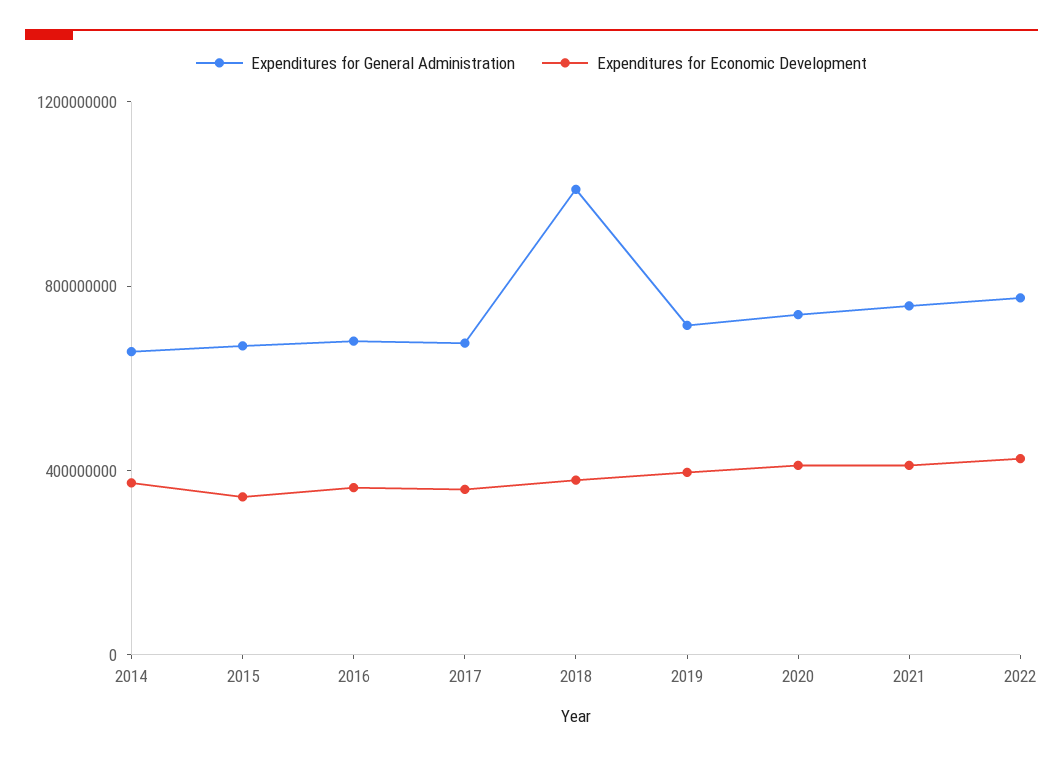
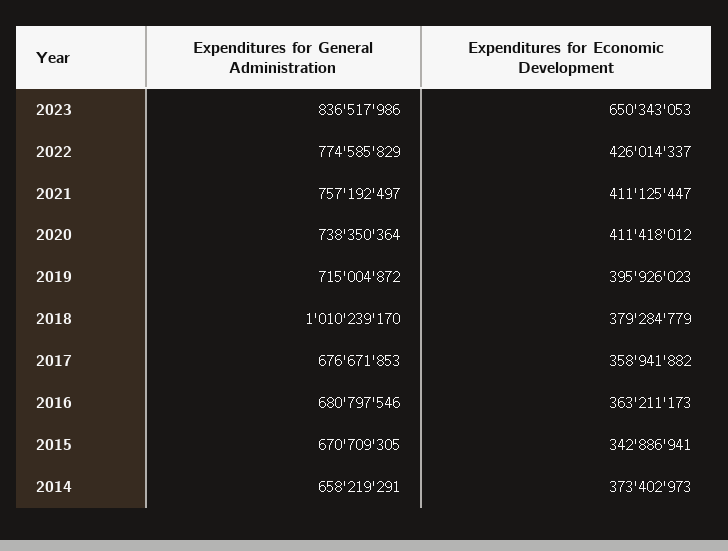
Expenditures for General Administration, 2023: none -> 836517986
Expenditures for Economic Development, 2023: none -> 650343053

